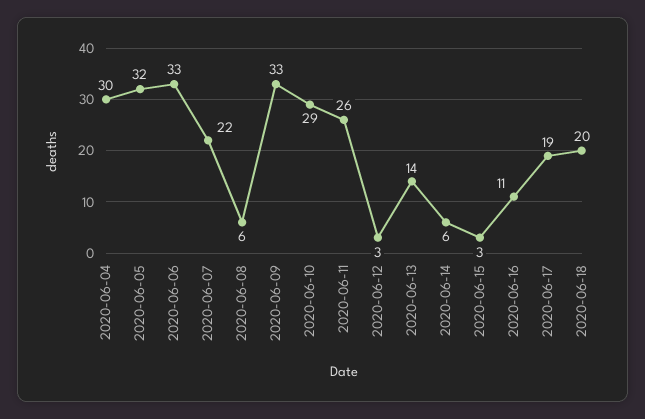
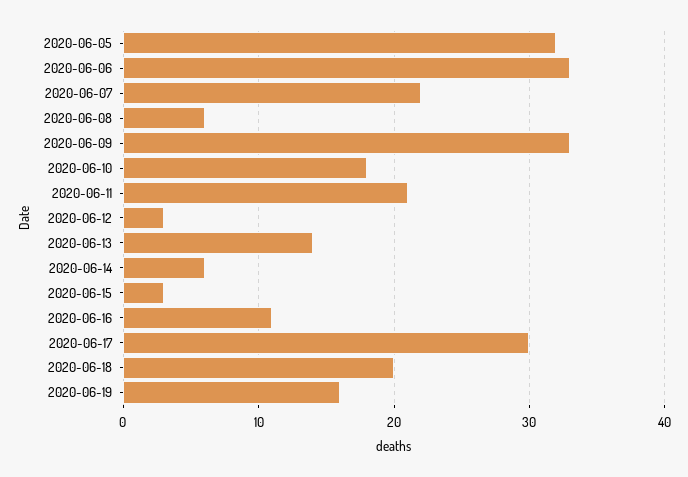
2020-06-04: 30 -> none
2020-06-10: 29 -> 18
2020-06-11: 26 -> 21
2020-06-17: 19 -> 30
2020-06-19: none -> 16

